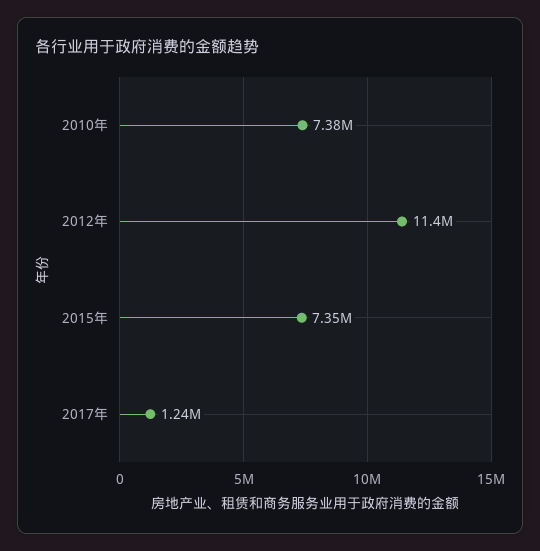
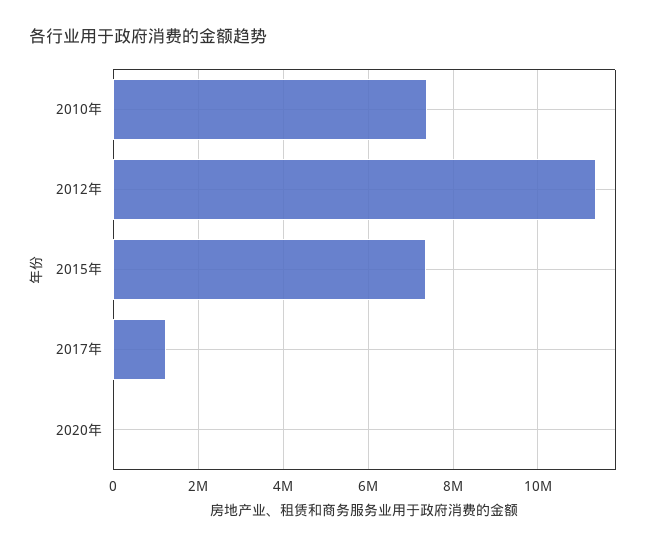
2020年: none -> 0

